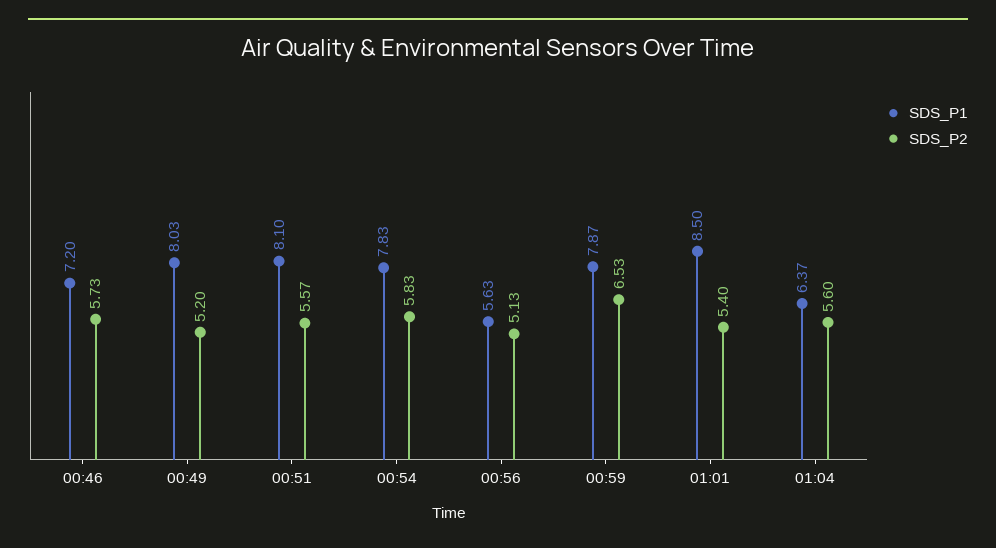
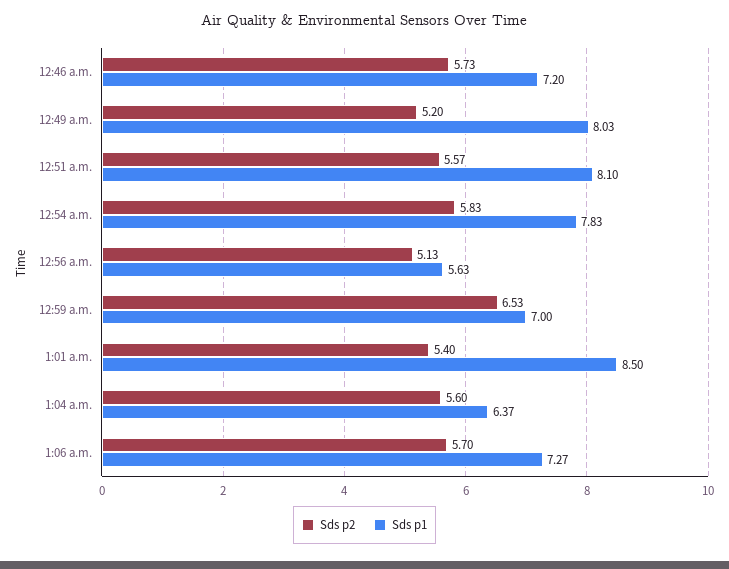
SDS_P1, 00:59: 7.87 -> 7
SDS_P2, 1:06 a.m.: none -> 5.7
SDS_P1, 1:06 a.m.: none -> 7.27

